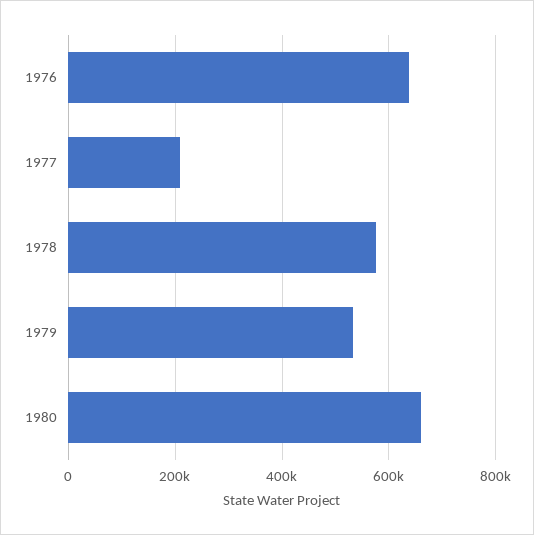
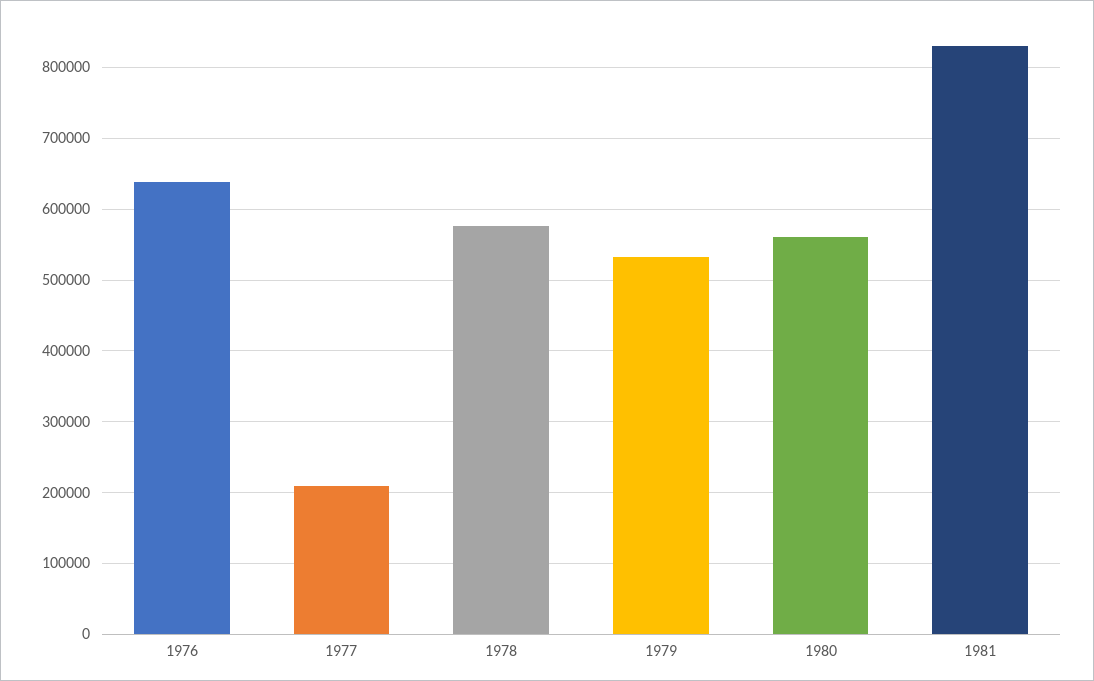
1980: 660000 -> 560000
1981: none -> 830000

